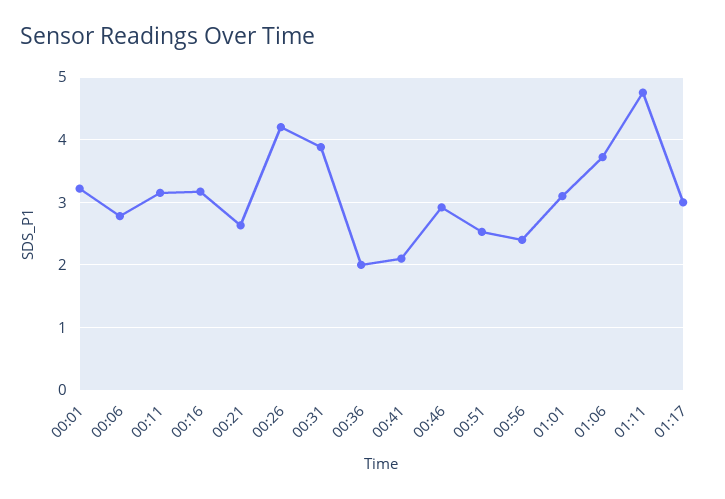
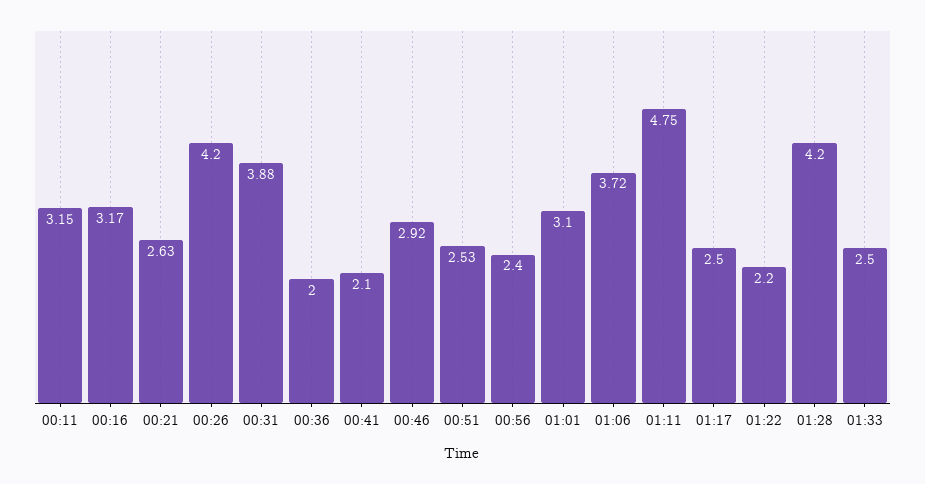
00:01: 3.2 -> none
00:06: 2.8 -> none
01:17: 3 -> 2.5
01:22: none -> 2.2
01:28: none -> 4.2
01:33: none -> 2.5

